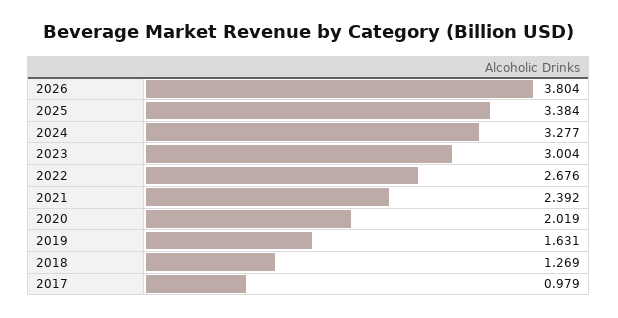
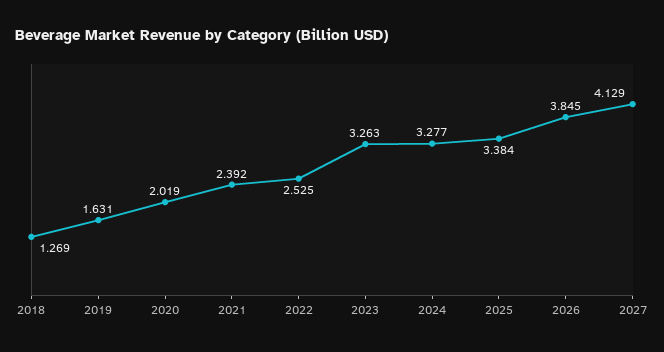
2026: 3.804 -> 3.845
2023: 3.004 -> 3.263
2022: 2.676 -> 2.525
2017: 0.979 -> none
2027: none -> 4.129

